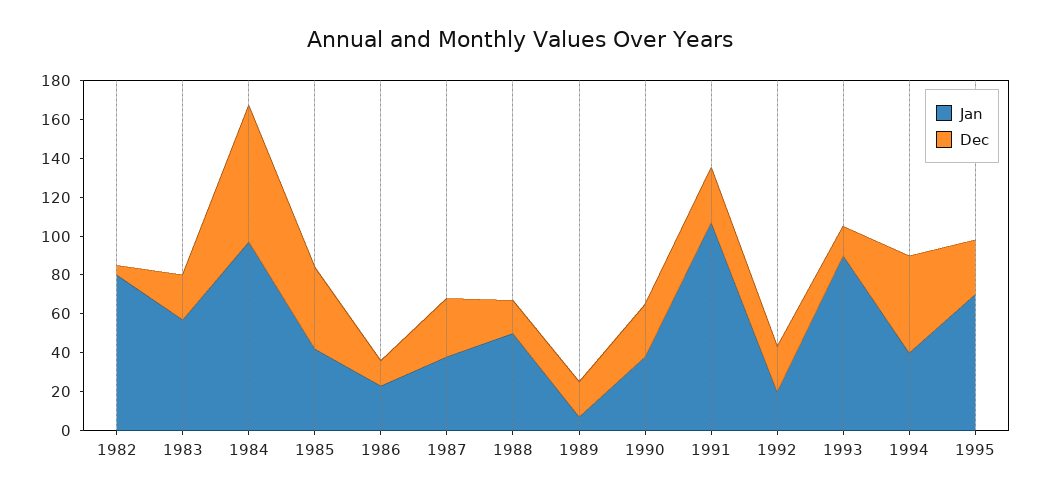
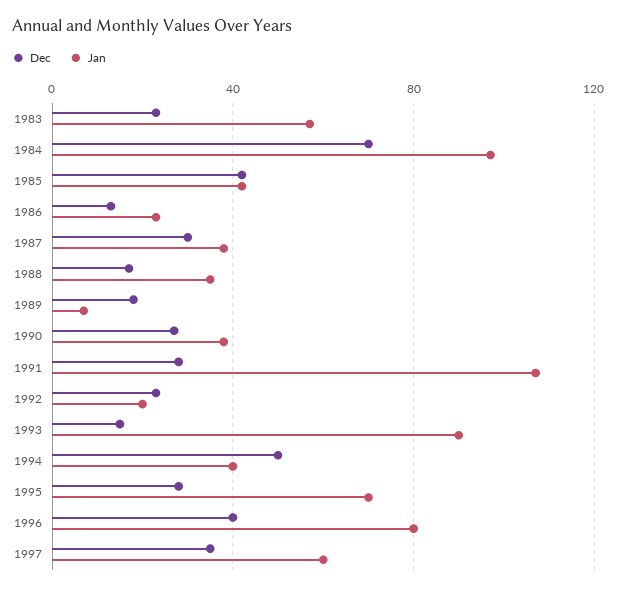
Jan, 1982: 80 -> none
Dec, 1982: 5 -> none
Jan, 1988: 50 -> 35
Dec, 1996: none -> 40
Jan, 1996: none -> 80
Dec, 1997: none -> 35
Jan, 1997: none -> 60

